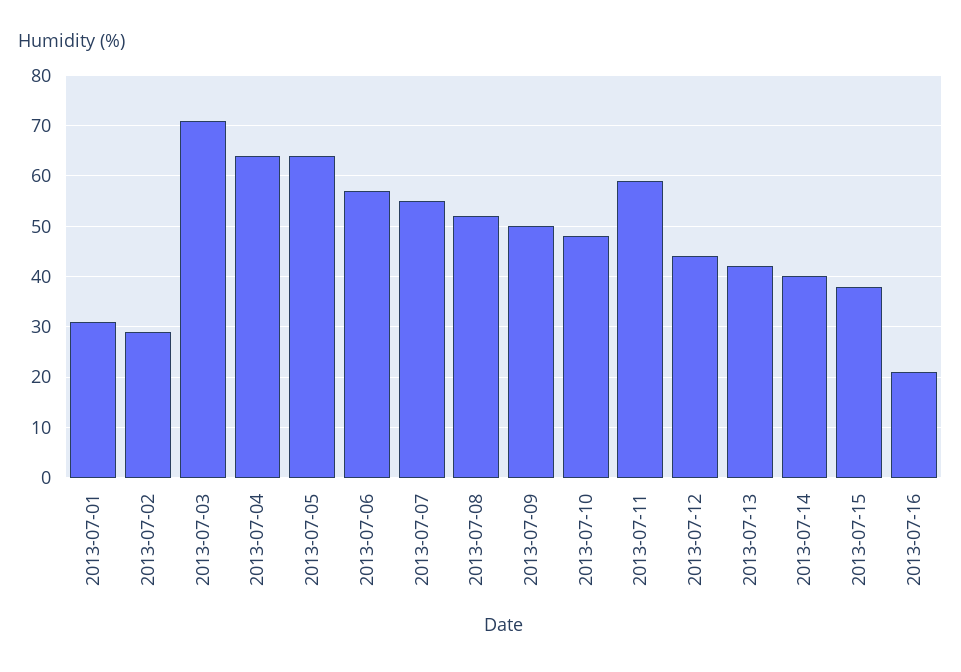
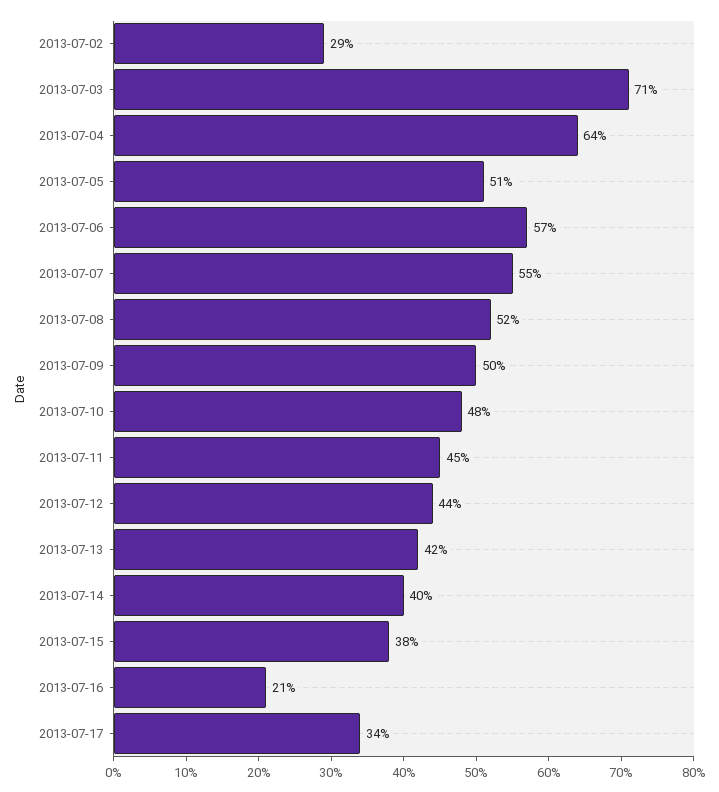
2013-07-01: 30 -> none
2013-07-05: 65 -> 51
2013-07-11: 60 -> 45
2013-07-17: none -> 34

